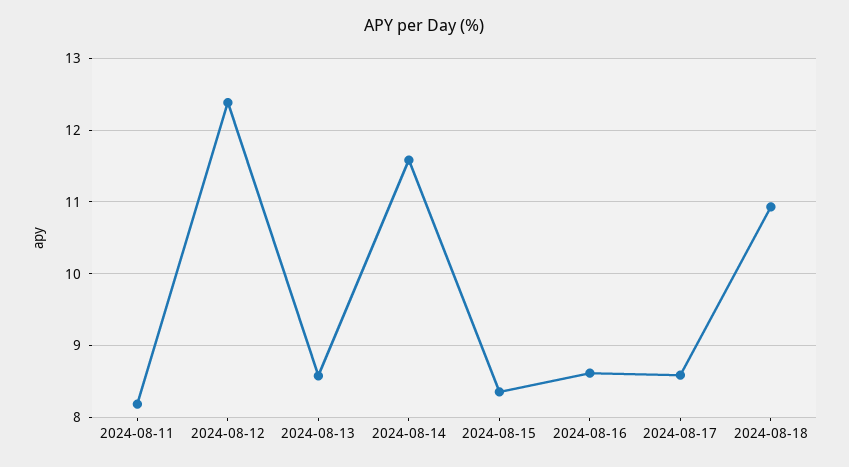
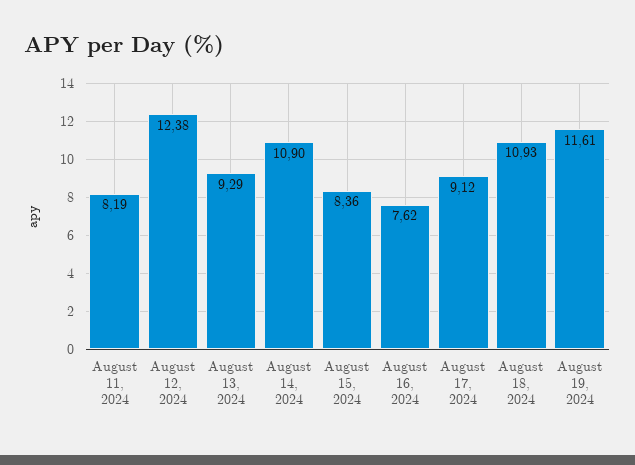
2024-08-13: 8.6 -> 9.29
2024-08-14: 11.6 -> 10.9
2024-08-16: 8.6 -> 7.62
2024-08-17: 8.6 -> 9.12
August 19, 2024: none -> 11.61

